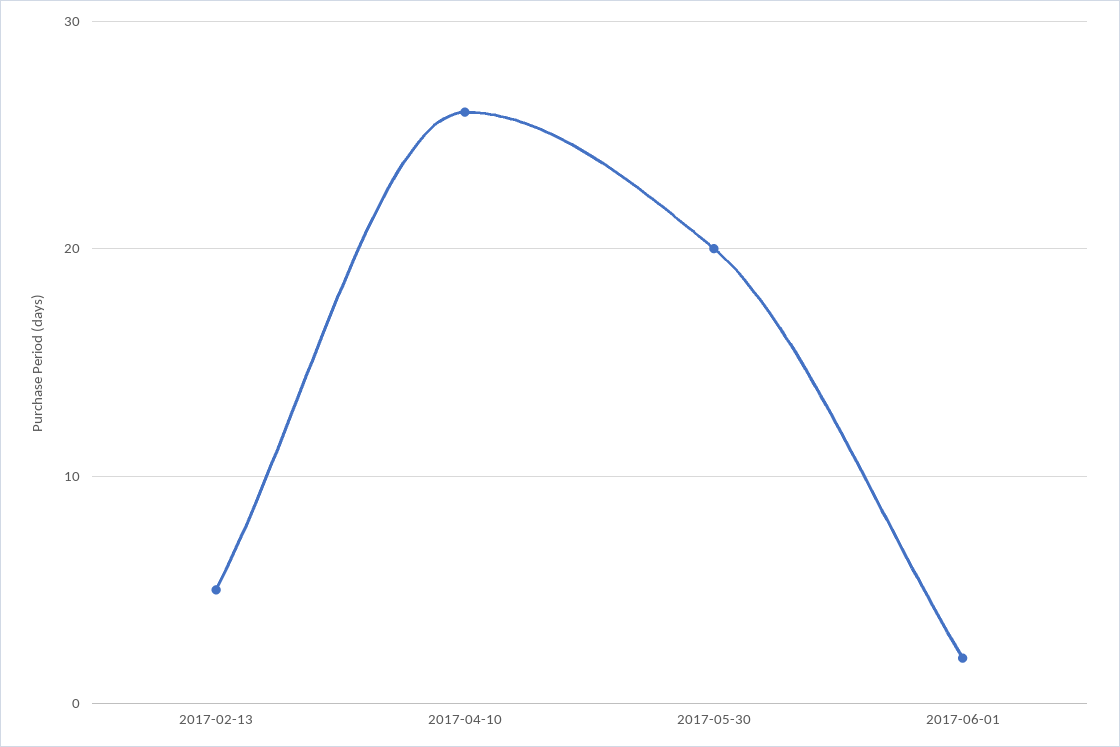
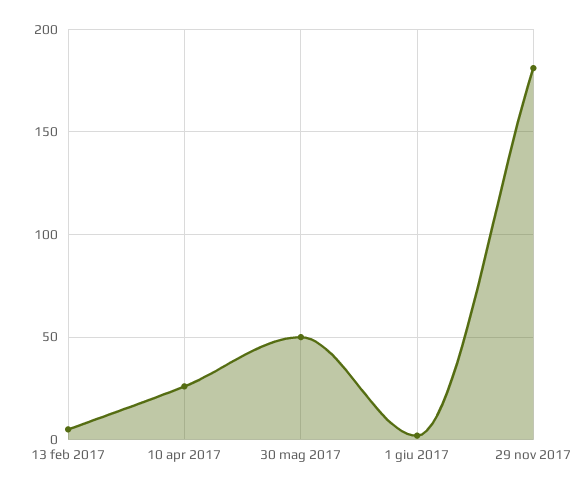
2017-05-30: 20 -> 50
29 nov 2017: none -> 180

